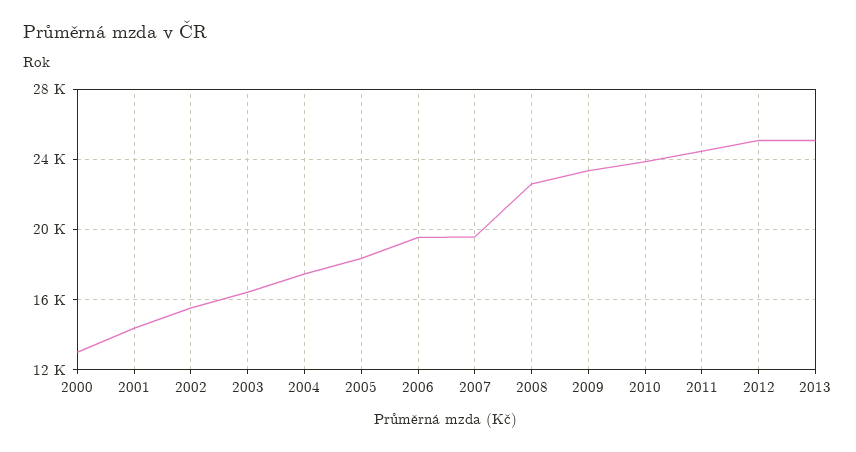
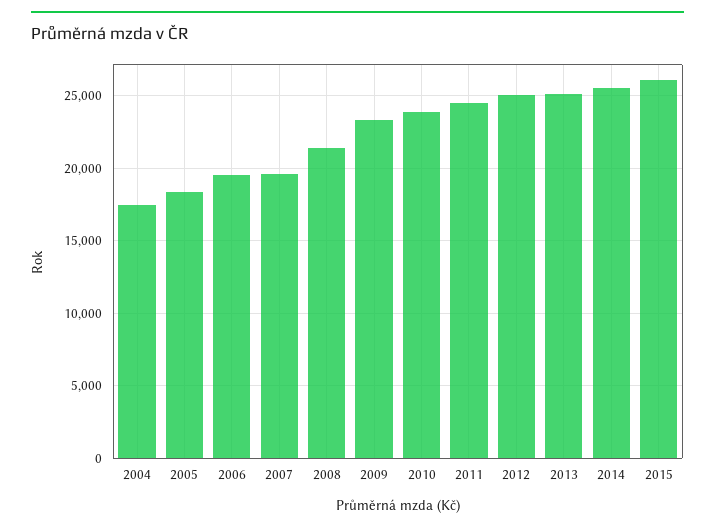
2000: 13000 -> none
2001: 14500 -> none
2002: 15500 -> none
2003: 16500 -> none
2008: 22500 -> 21500
2014: none -> 25500
2015: none -> 26000

